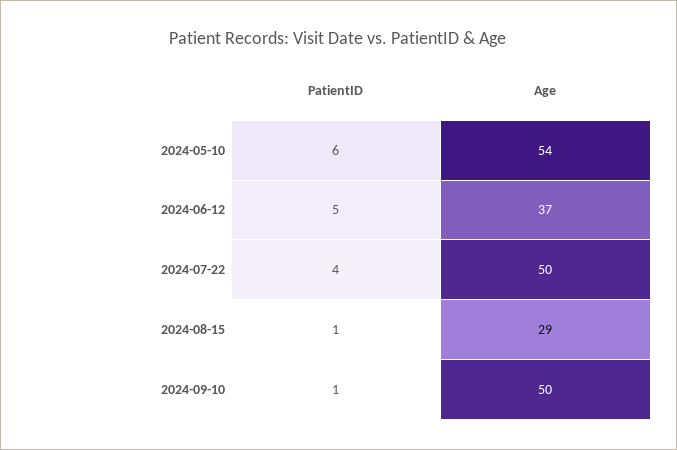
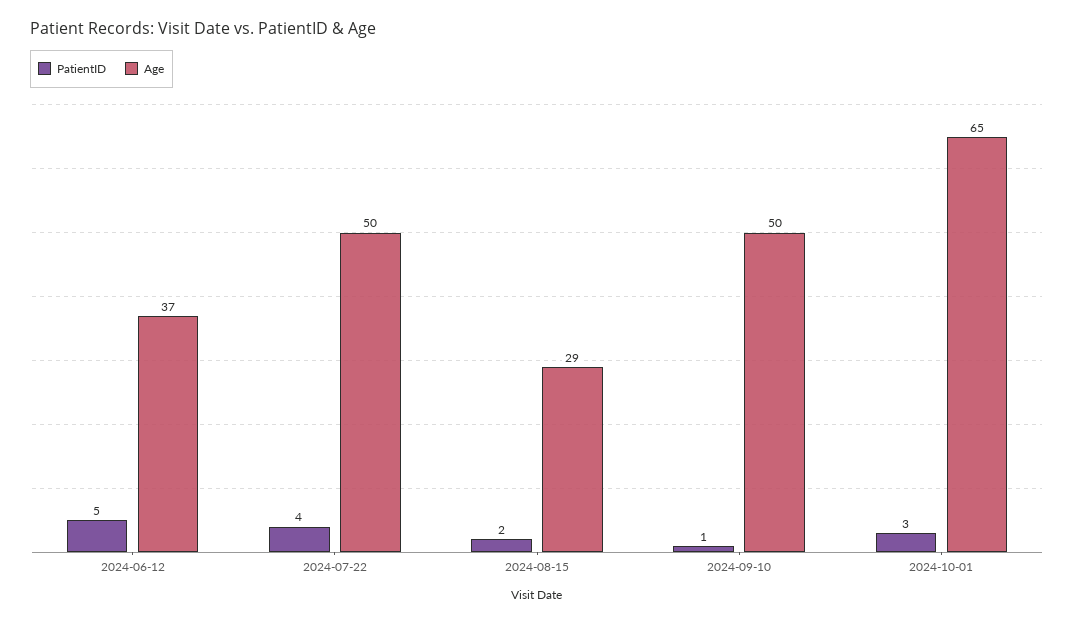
PatientID, 2024-05-10: 6 -> none
Age, 2024-05-10: 54 -> none
PatientID, 2024-08-15: 1 -> 2
PatientID, 2024-10-01: none -> 3
Age, 2024-10-01: none -> 65

